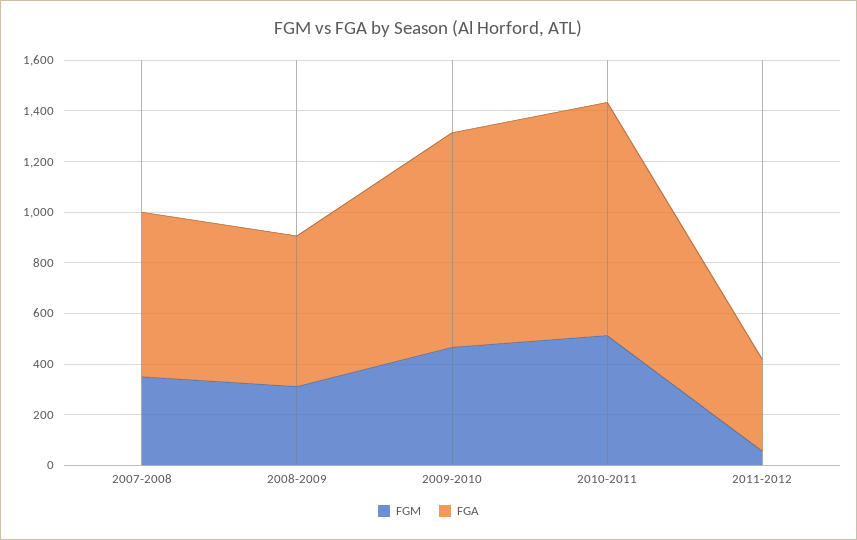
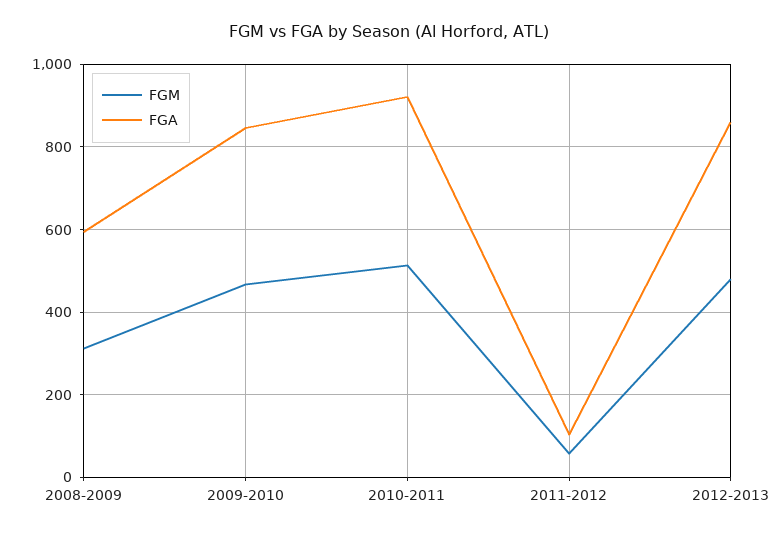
FGM, 2007-2008: 350 -> none
FGA, 2007-2008: 650 -> none
FGA, 2011-2012: 350 -> 100
FGM, 2012-2013: none -> 480
FGA, 2012-2013: none -> 860

